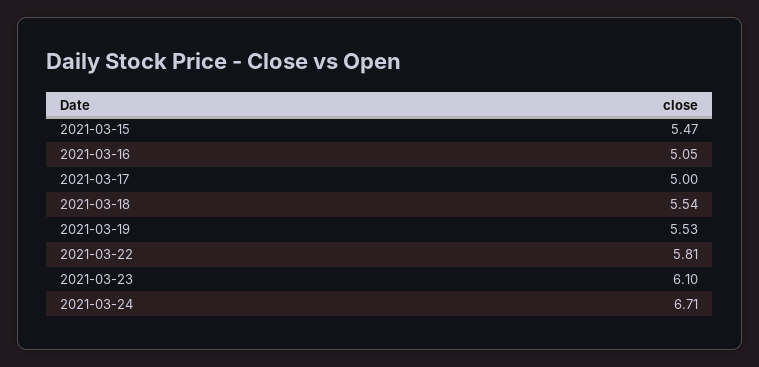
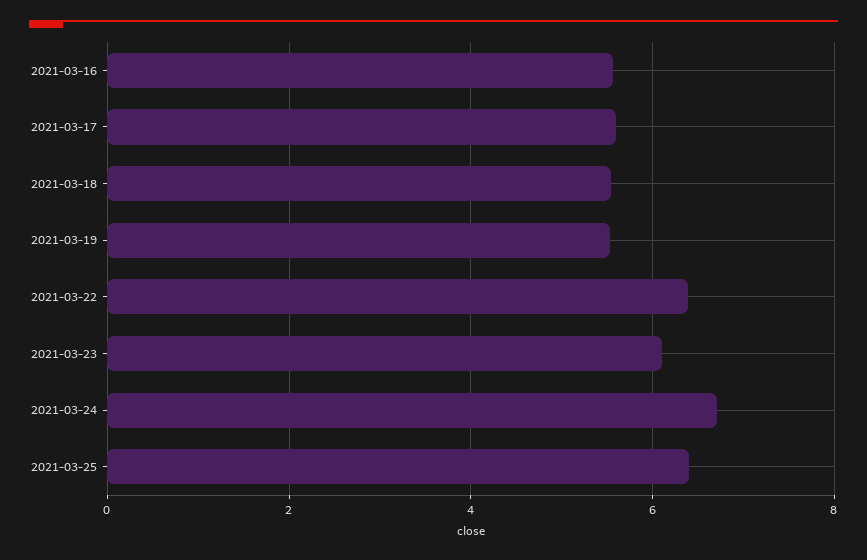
2021-03-15: 5.47 -> none
2021-03-16: 5.05 -> 5.6
2021-03-17: 5 -> 5.6
2021-03-22: 5.81 -> 6.4
2021-03-25: none -> 6.4

